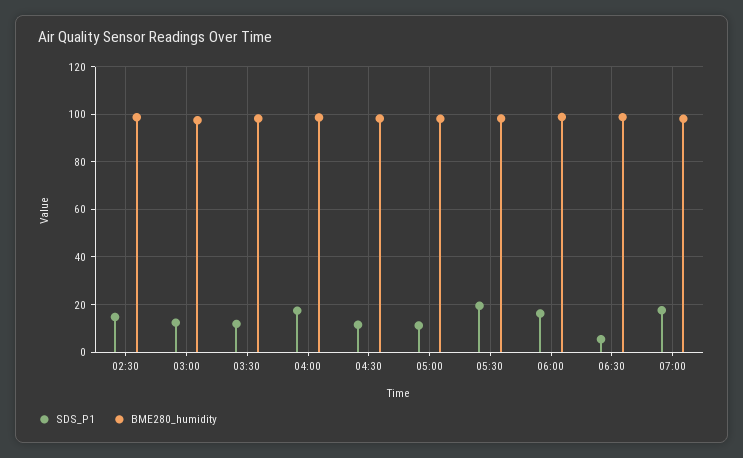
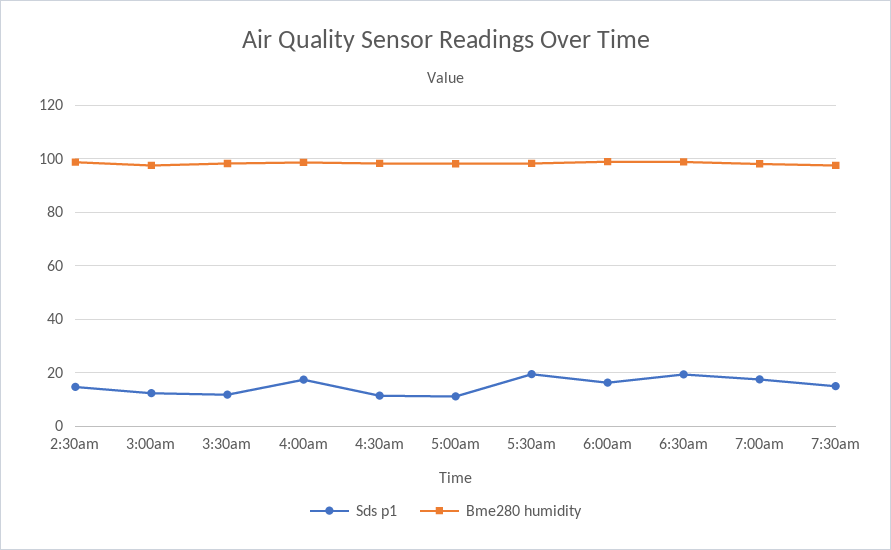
SDS_P1, 06:30: 5 -> 20
SDS_P1, 7:30am: none -> 15
BME280_humidity, 7:30am: none -> 97.5

